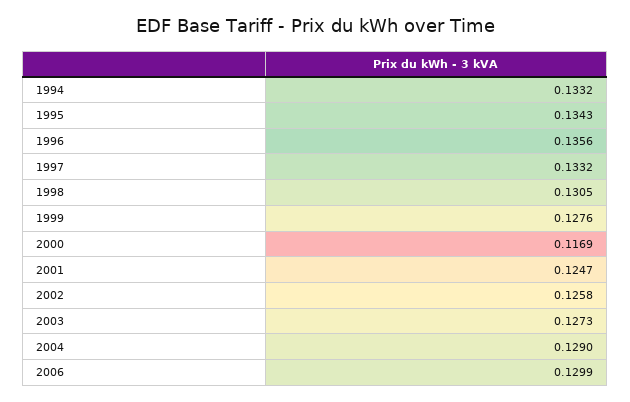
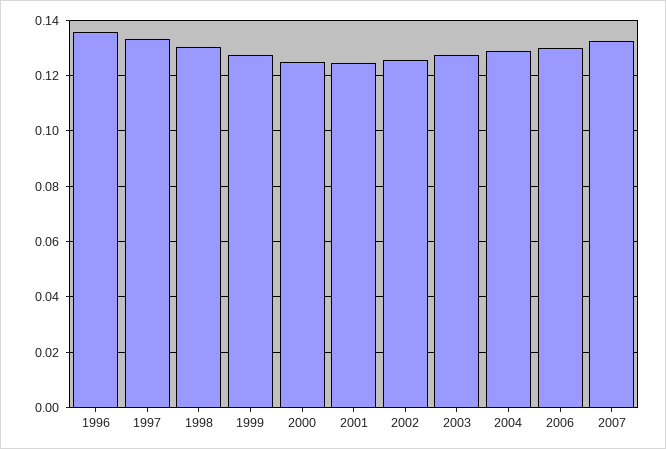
1994: 0.1332 -> none
1995: 0.1343 -> none
2000: 0.1169 -> 0.125
2007: none -> 0.1325

